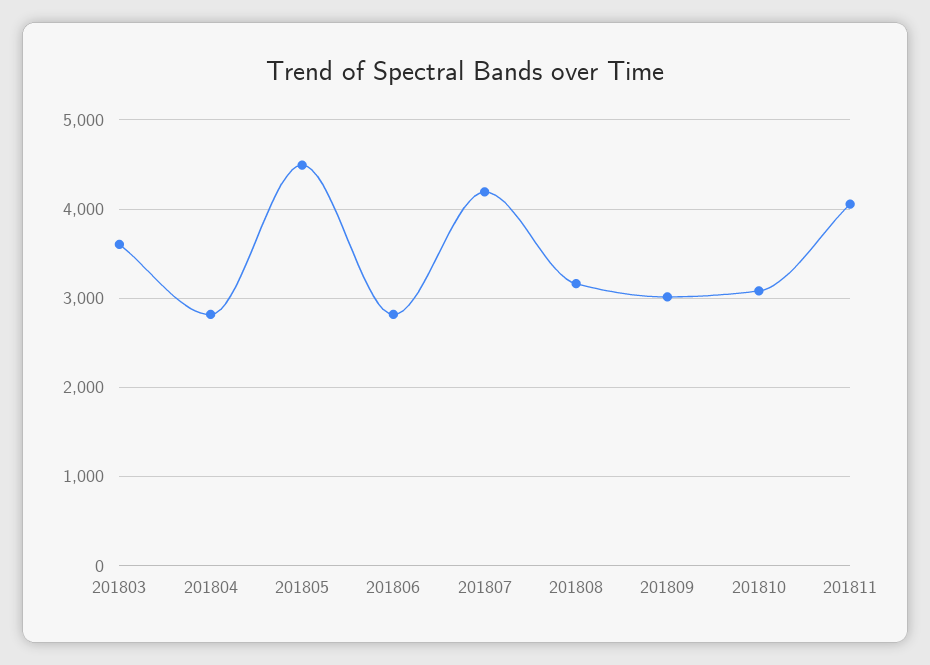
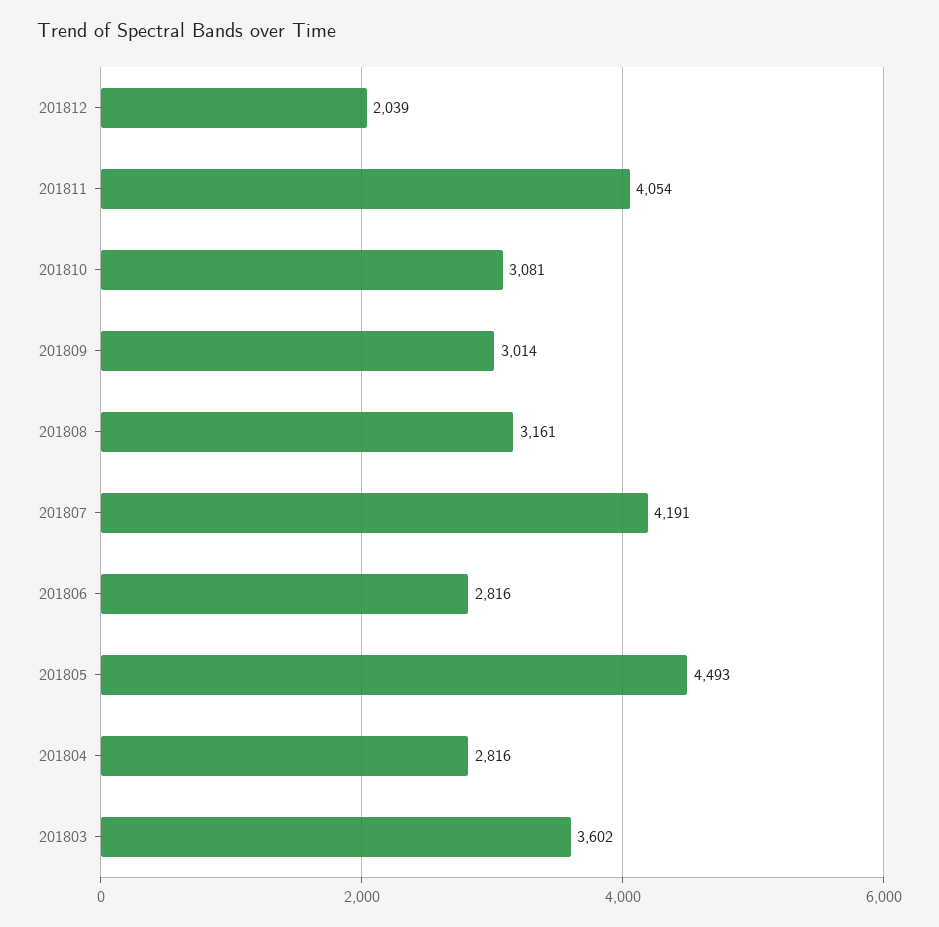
201812: none -> 2039

